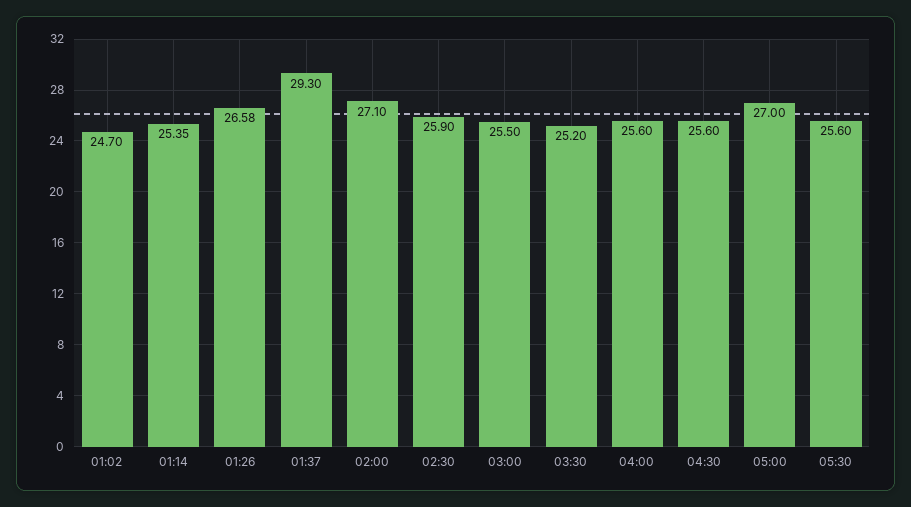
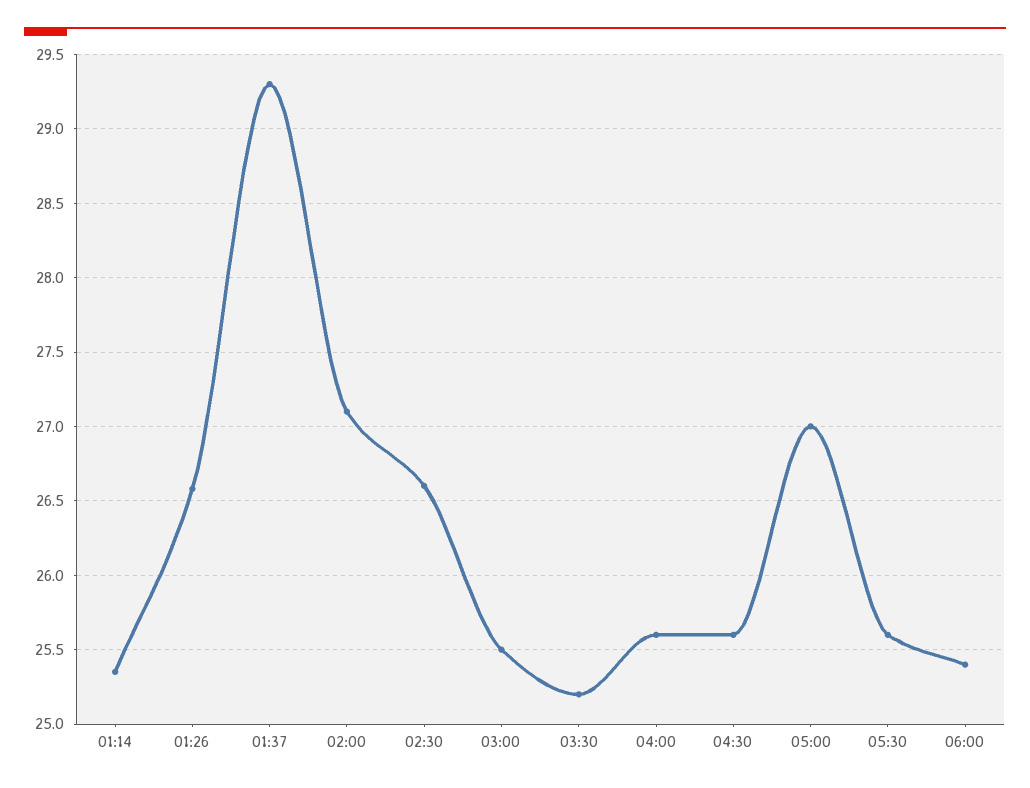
01:02: 24.7 -> none
02:30: 25.9 -> 26.6
06:00: none -> 25.4

